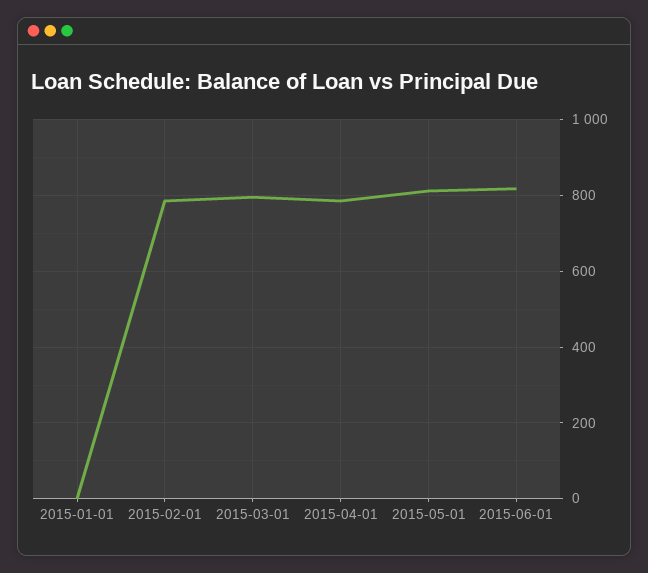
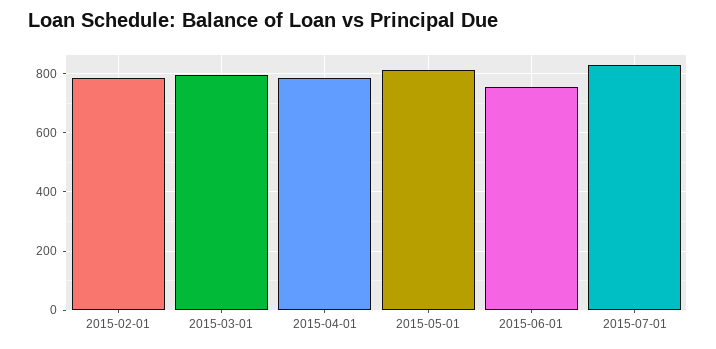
2015-01-01: 0 -> none
2015-06-01: 820 -> 750
2015-07-01: none -> 825

